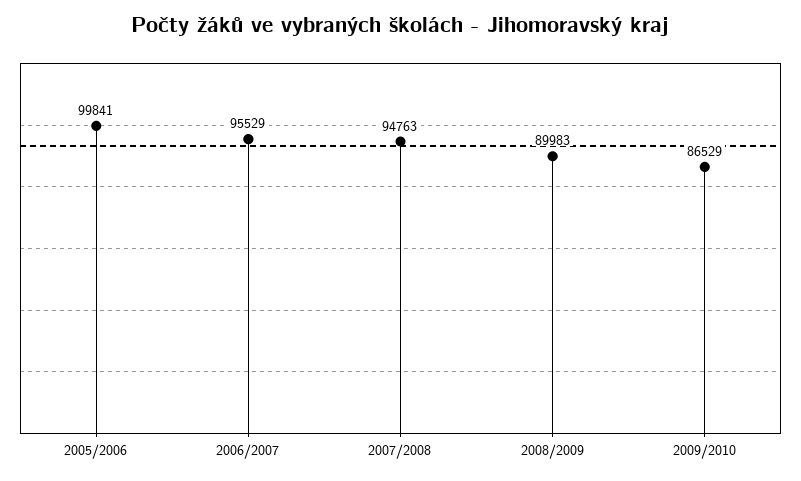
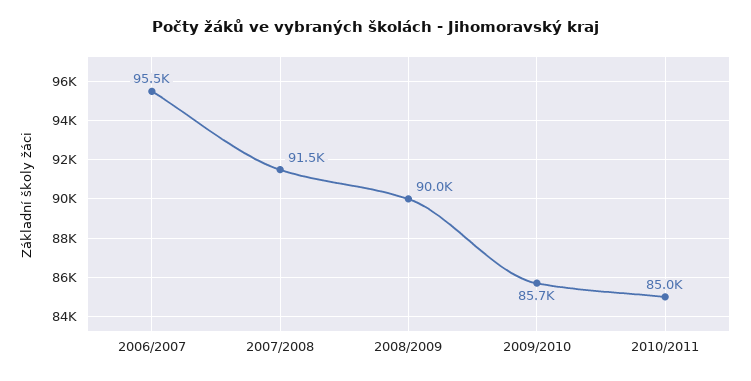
2005/2006: 99841 -> none
2007/2008: 94763 -> 91500
2009/2010: 86529 -> 85700
2010/2011: none -> 85000

